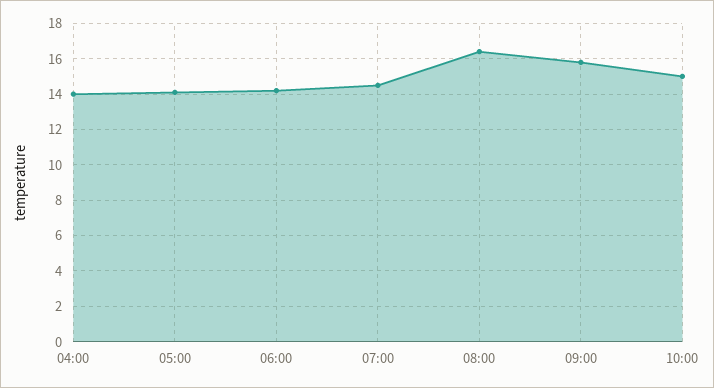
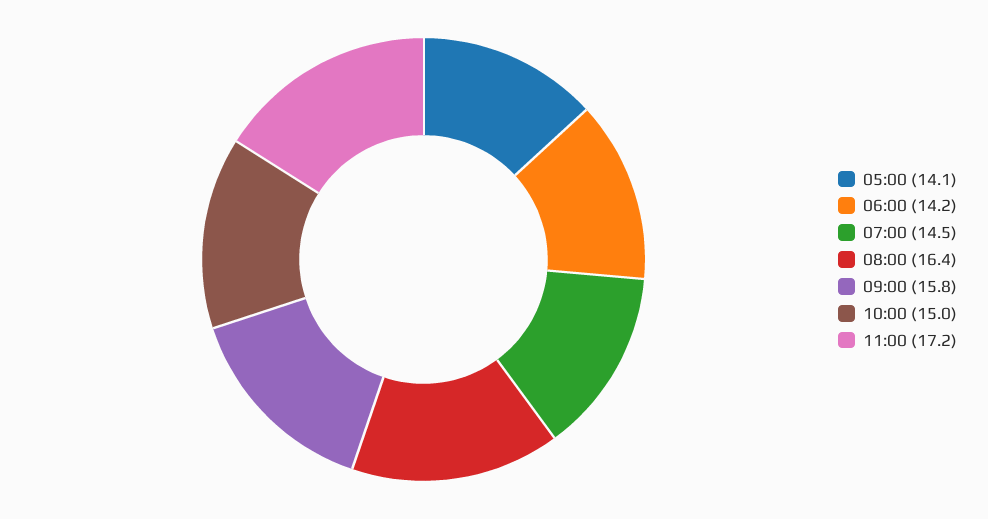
04:00: 14 -> none
11:00: none -> 17.2

